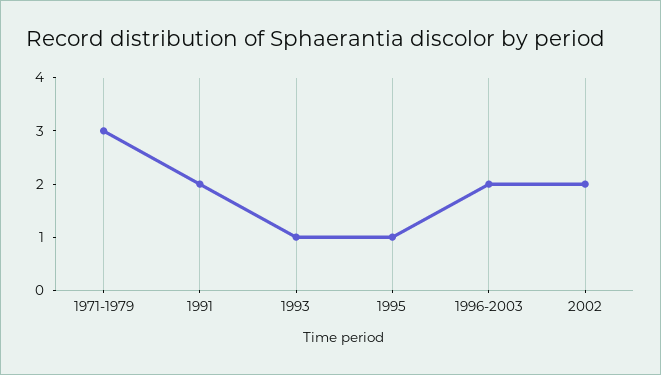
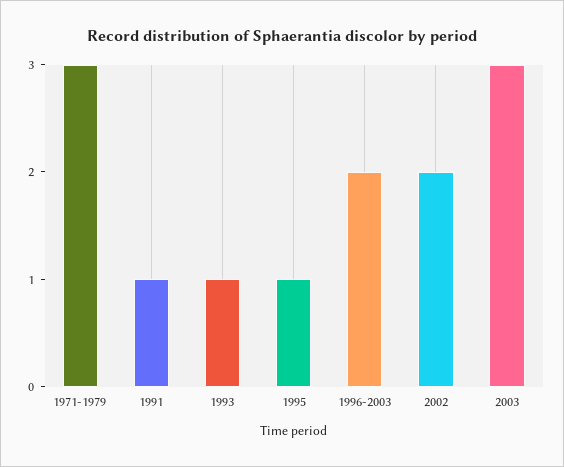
1991: 2 -> 1
2003: none -> 3

